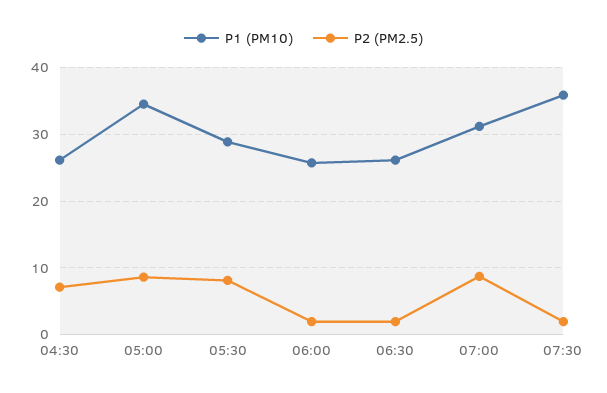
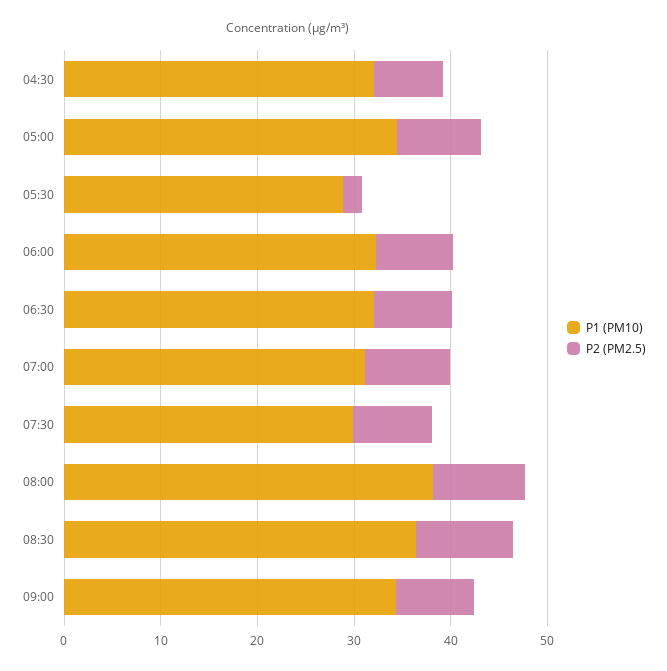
P1 (PM10), 04:30: 26 -> 32
P2 (PM2.5), 05:30: 8 -> 2
P1 (PM10), 06:00: 26 -> 32
P2 (PM2.5), 06:00: 2 -> 8
P1 (PM10), 06:30: 26 -> 32
P2 (PM2.5), 06:30: 2 -> 8
P1 (PM10), 07:30: 36 -> 30
P2 (PM2.5), 07:30: 2 -> 8
P1 (PM10), 08:00: none -> 38
P2 (PM2.5), 08:00: none -> 10
P1 (PM10), 08:30: none -> 36
P2 (PM2.5), 08:30: none -> 10
P1 (PM10), 09:00: none -> 34
P2 (PM2.5), 09:00: none -> 8

